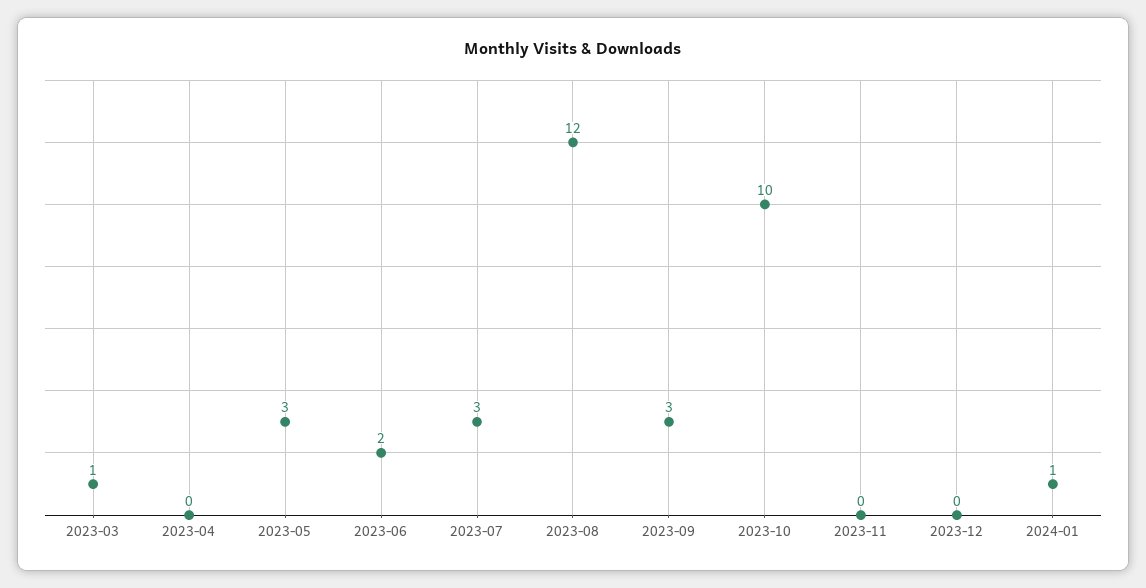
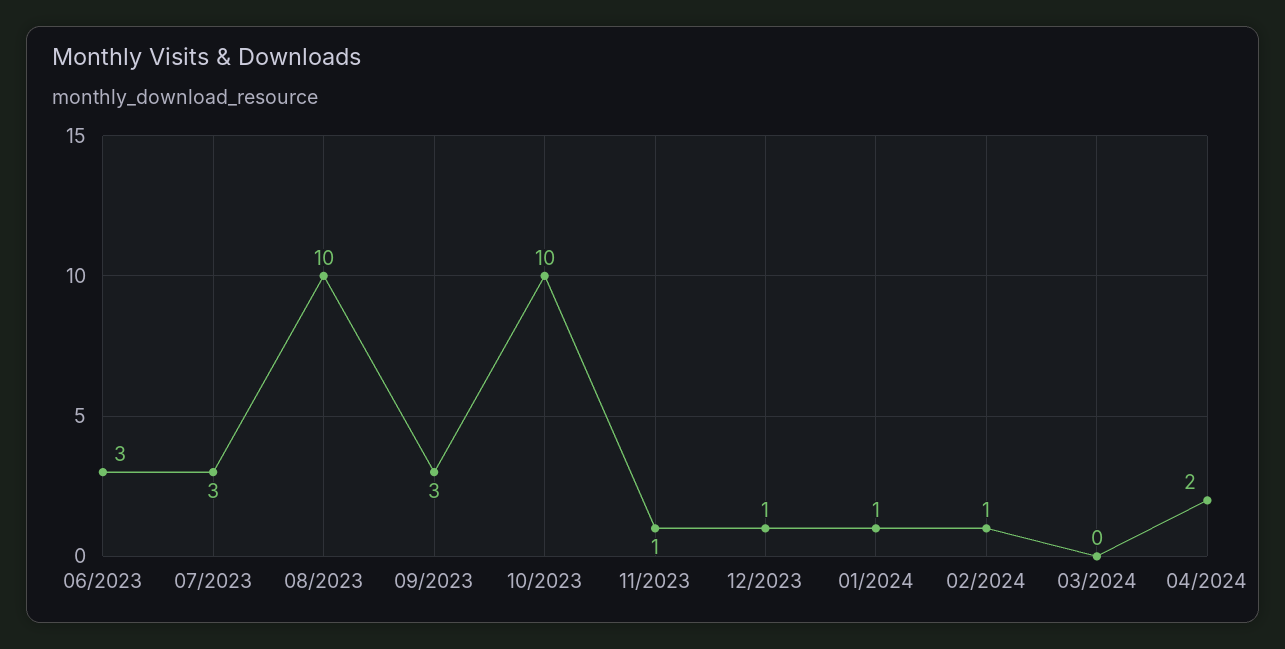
2023-03: 1 -> none
2023-04: 0 -> none
2023-05: 3 -> none
2023-06: 2 -> 3
2023-08: 12 -> 10
2023-11: 0 -> 1
2023-12: 0 -> 1
02/2024: none -> 1
03/2024: none -> 0
04/2024: none -> 2

